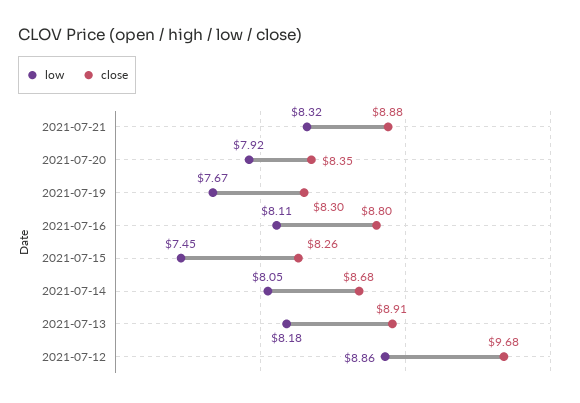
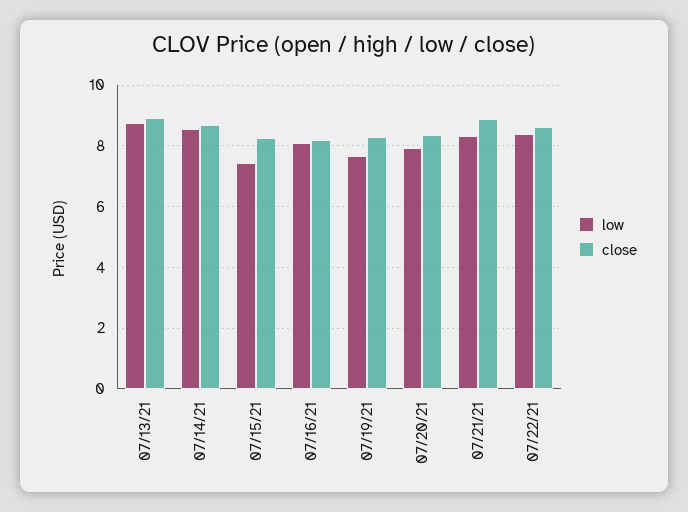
close, 2021-07-16: 8.8 -> 8.2
low, 2021-07-14: 8.05 -> 8.6
low, 2021-07-13: 8.18 -> 8.8
low, 2021-07-12: 8.86 -> none
close, 2021-07-12: 9.68 -> none
low, 07/22/21: none -> 8.4
close, 07/22/21: none -> 8.6

